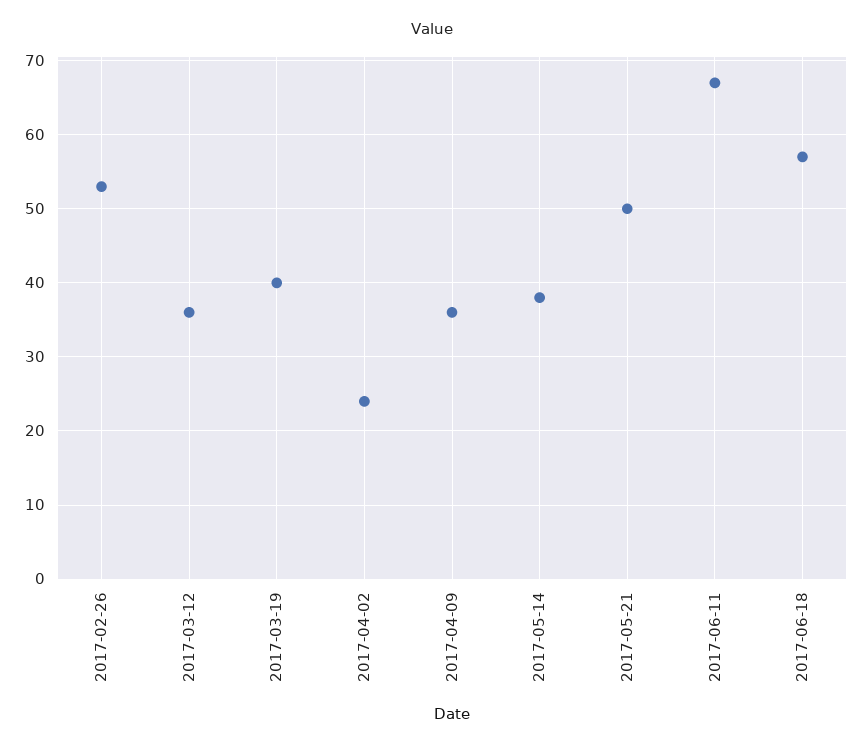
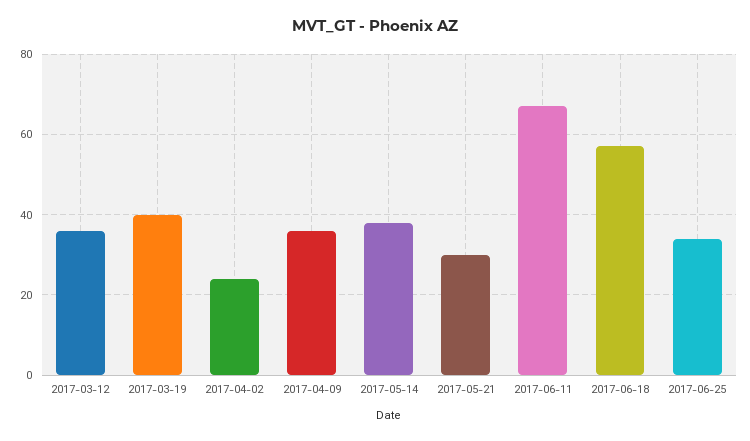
2017-02-26: 53 -> none
2017-05-21: 50 -> 30
2017-06-25: none -> 35

